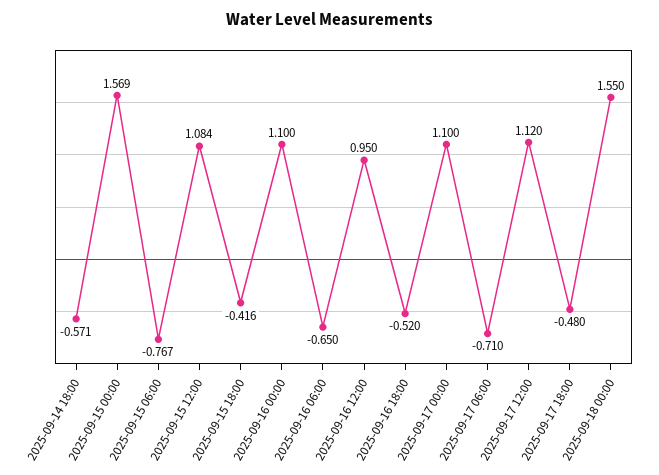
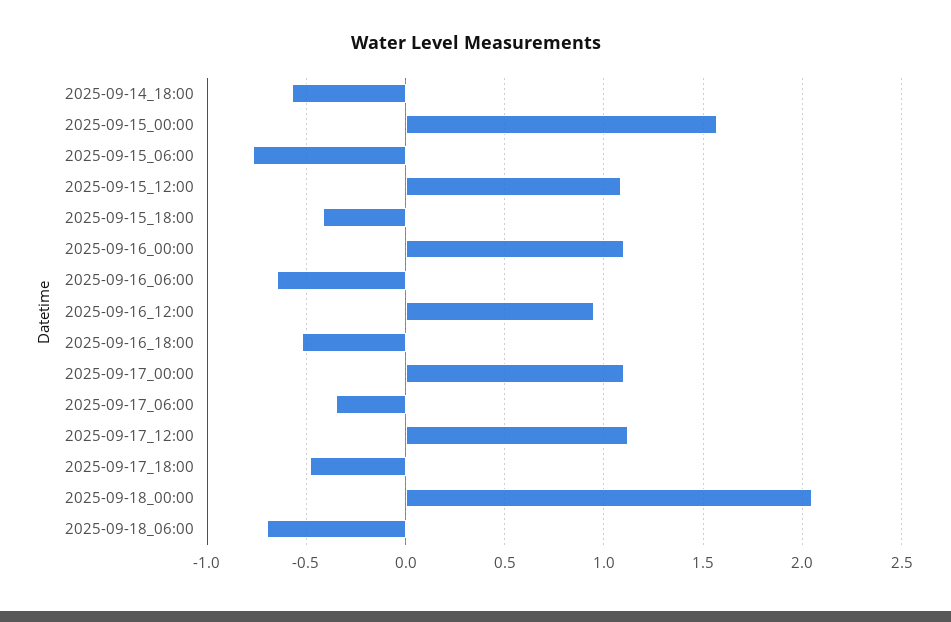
2025-09-17 06:00: -0.71 -> -0.35
2025-09-18 00:00: 1.55 -> 2.05
2025-09-18_06:00: none -> -0.7

